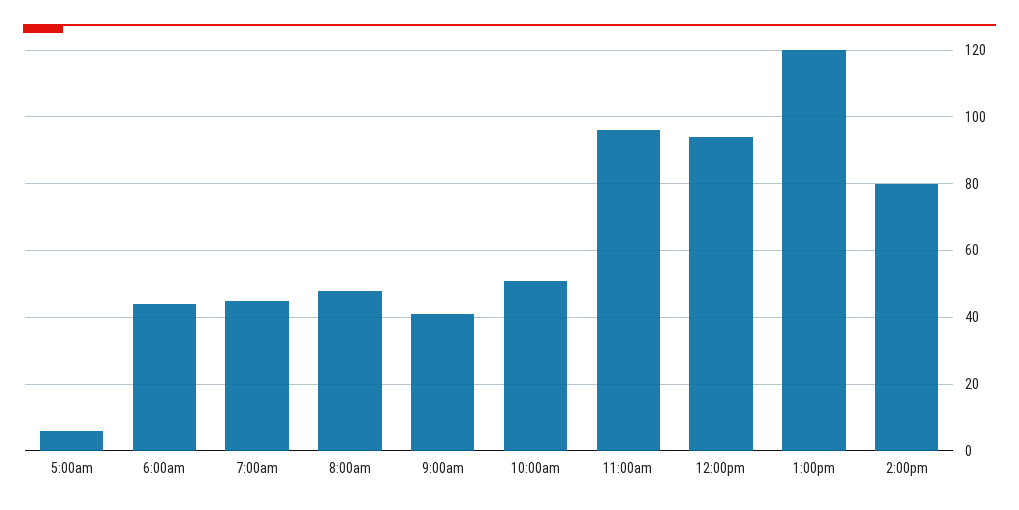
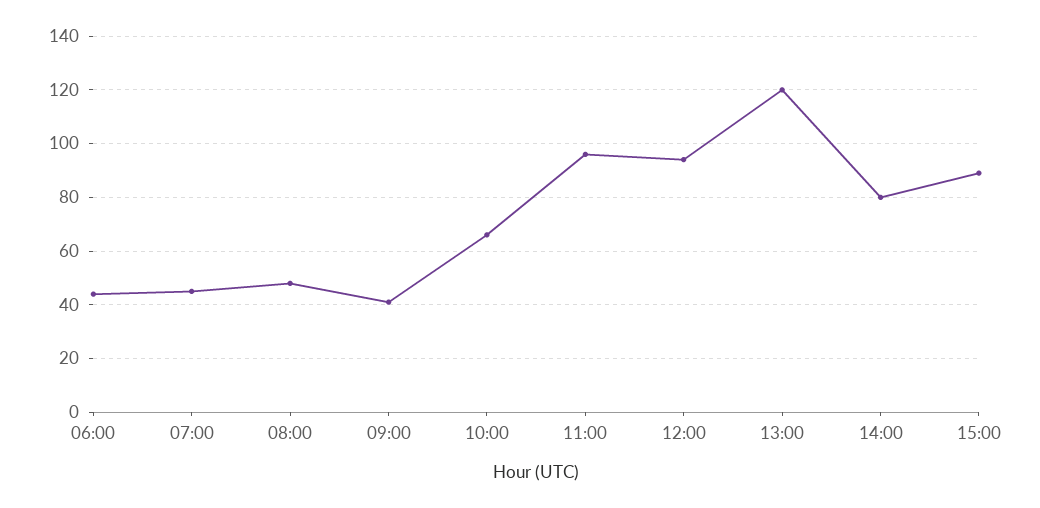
5:00am: 5 -> none
10:00am: 50 -> 65
15:00: none -> 90

